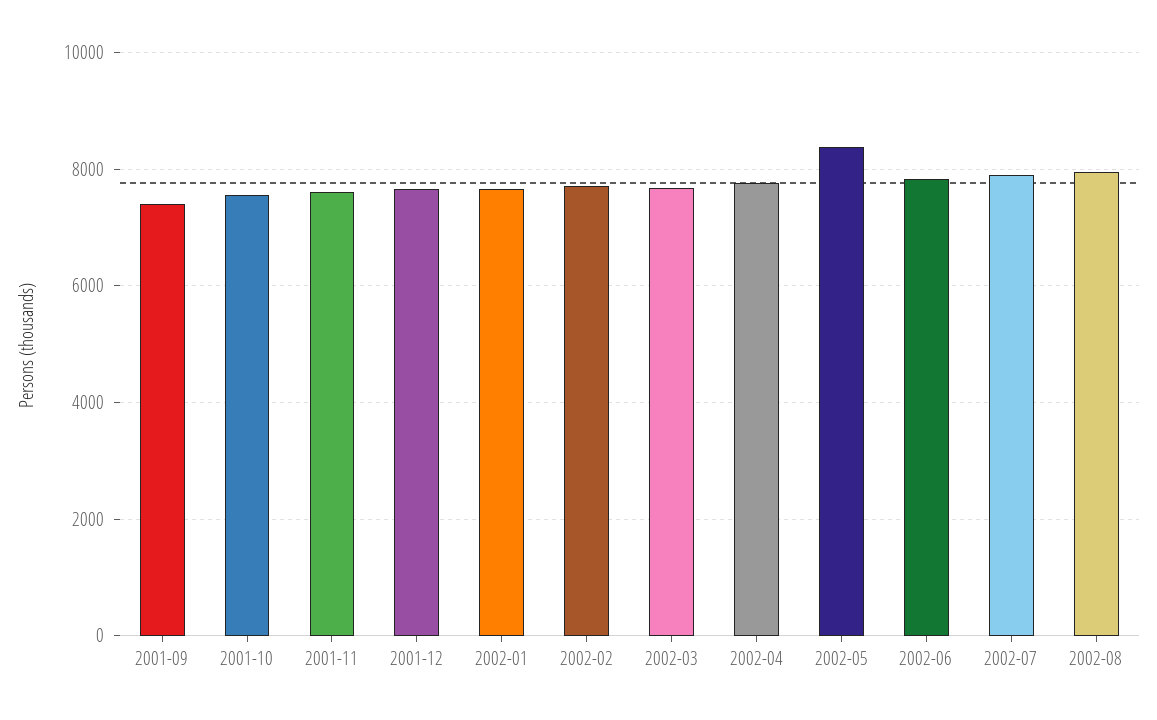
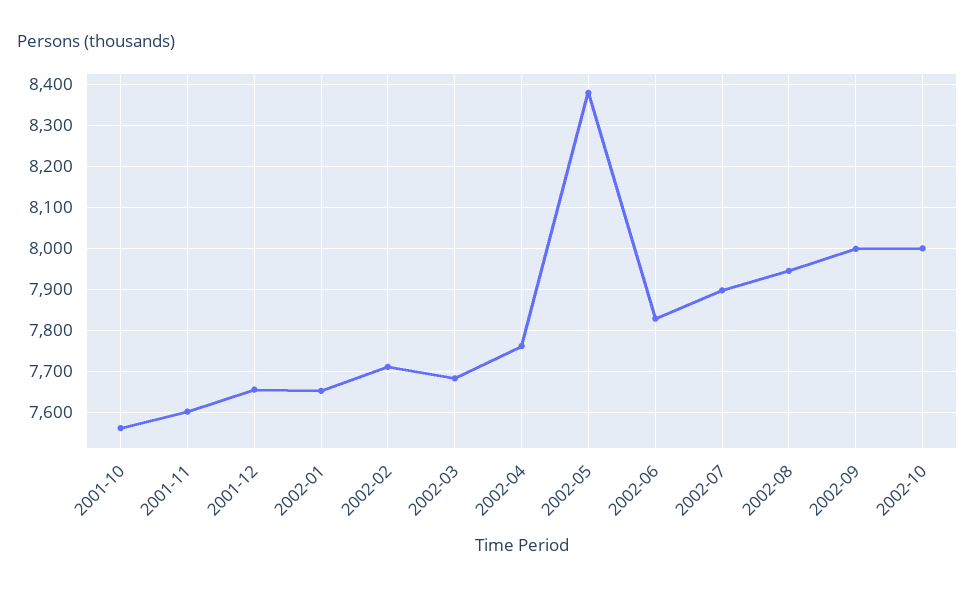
2001-09: 7400 -> none
2002-09: none -> 8000
2002-10: none -> 8000

